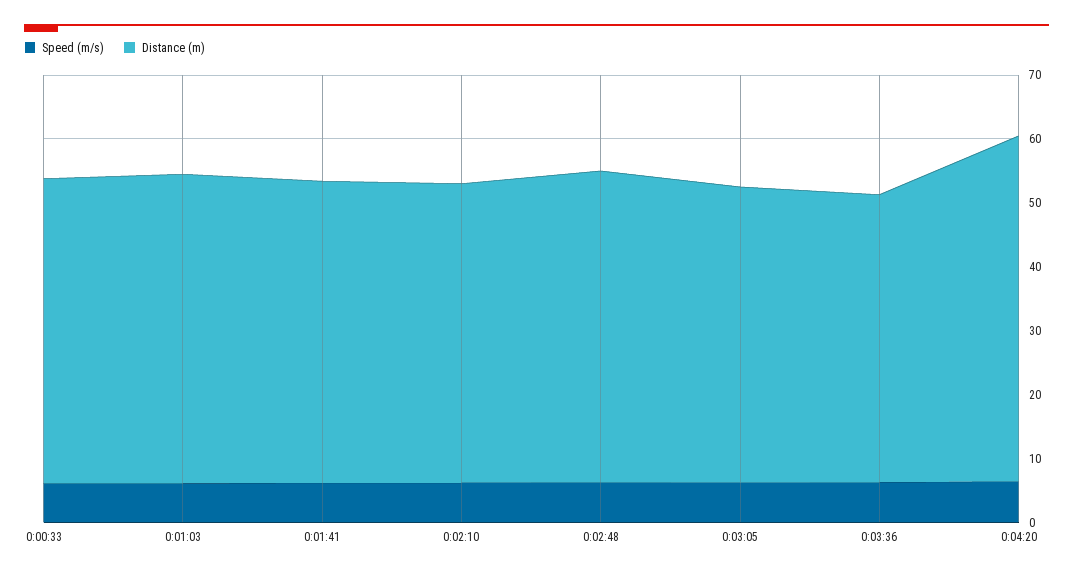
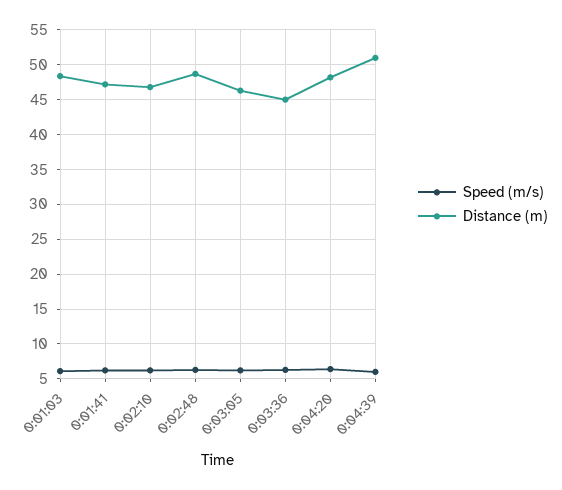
Speed (m/s), 0:00:33: 6 -> none
Distance (m), 0:00:33: 48 -> none
Distance (m), 0:04:20: 54 -> 48
Speed (m/s), 0:04:39: none -> 6
Distance (m), 0:04:39: none -> 51

